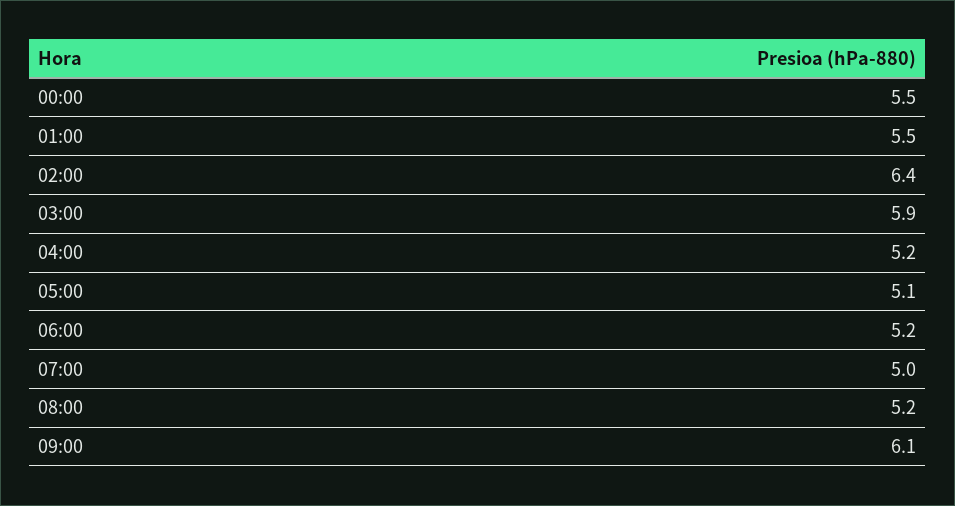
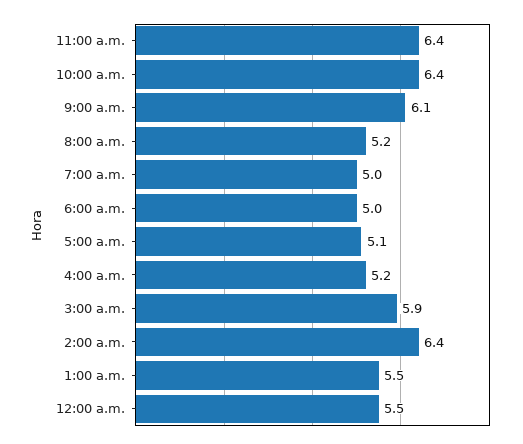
06:00: 5.2 -> 5
11:00 a.m.: none -> 6.4
10:00 a.m.: none -> 6.4

